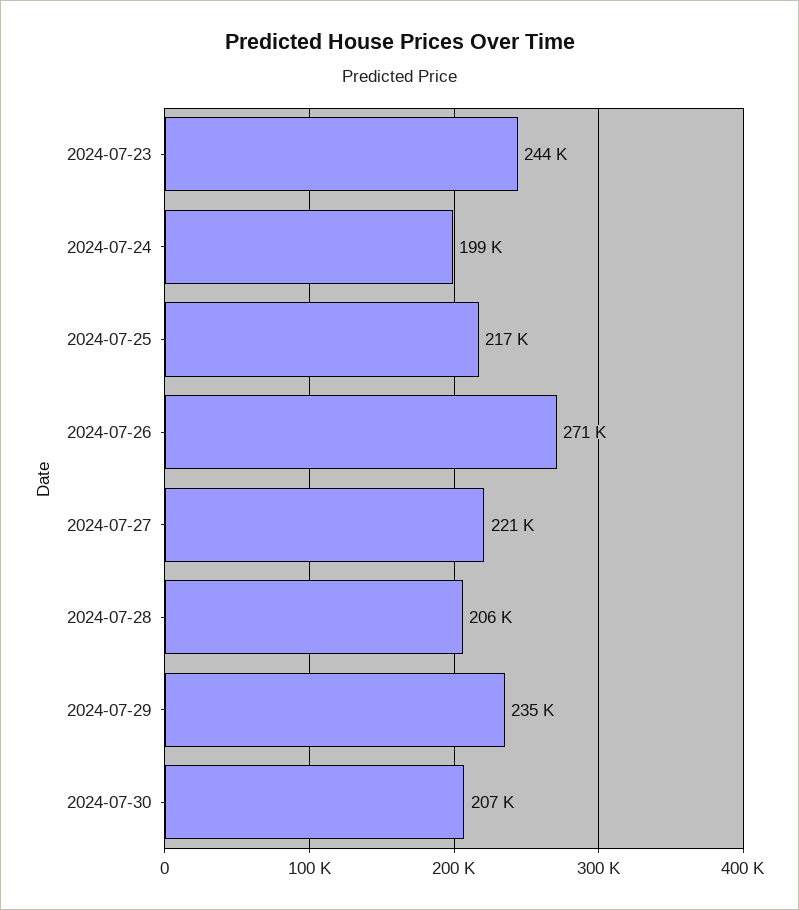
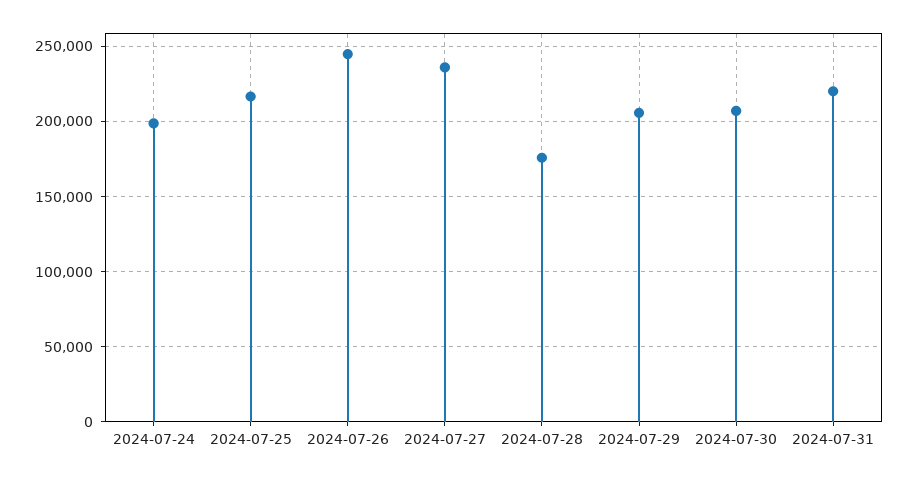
2024-07-23: 244000 -> none
2024-07-26: 271000 -> 245000
2024-07-27: 221000 -> 235000
2024-07-28: 206000 -> 175000
2024-07-29: 235000 -> 205000
2024-07-31: none -> 220000

